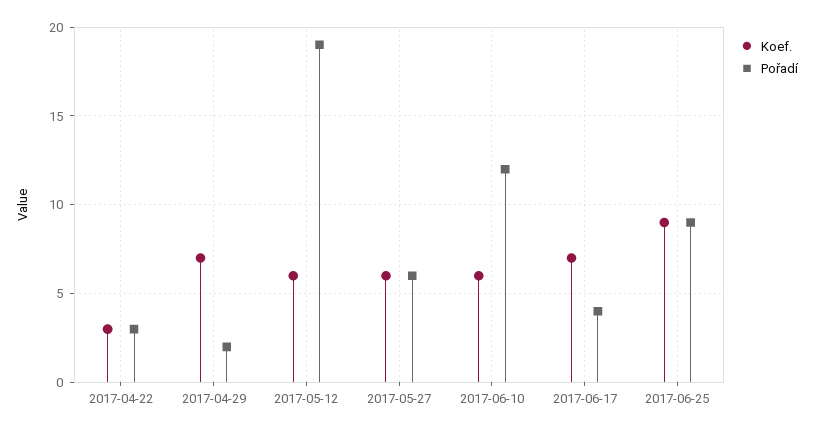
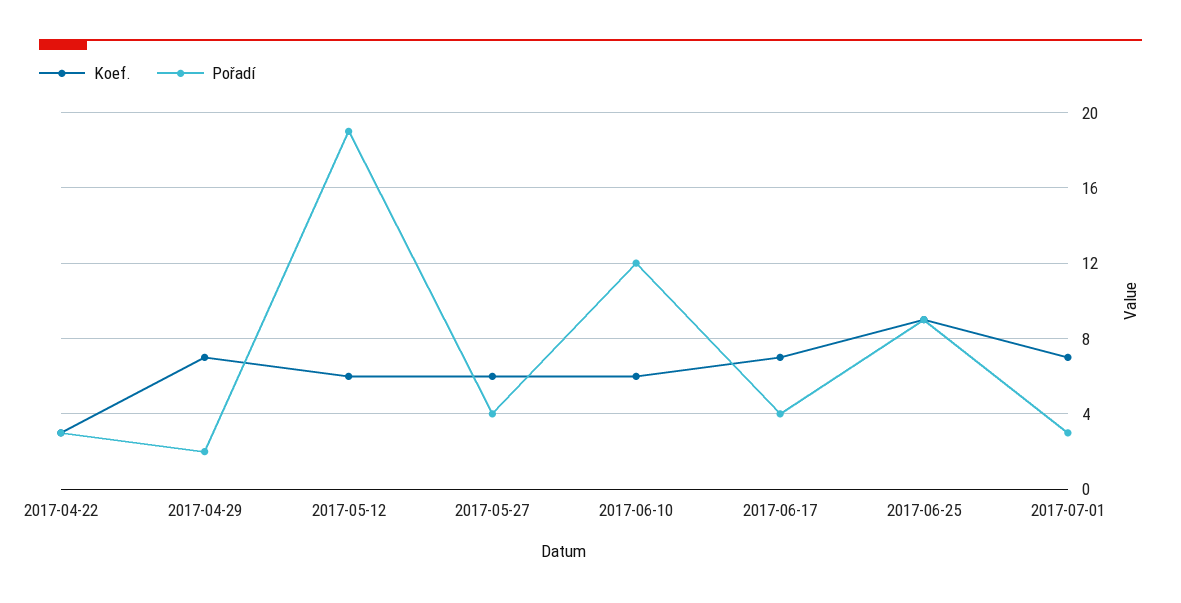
Pořadí, 2017-05-27: 6 -> 4
Koef., 2017-07-01: none -> 7
Pořadí, 2017-07-01: none -> 3

